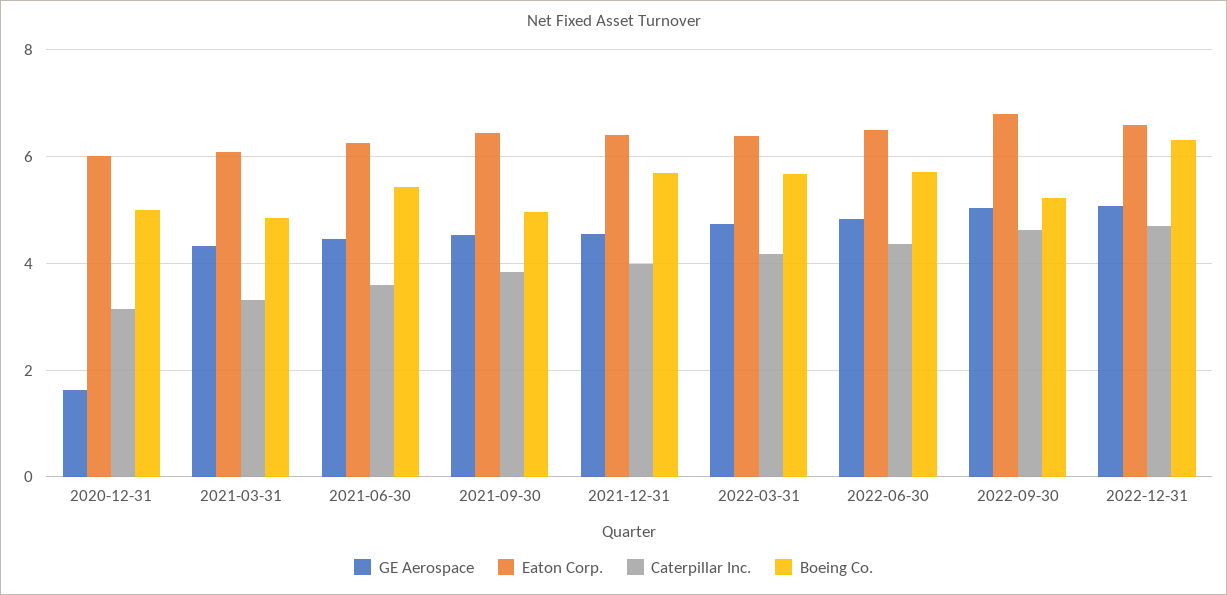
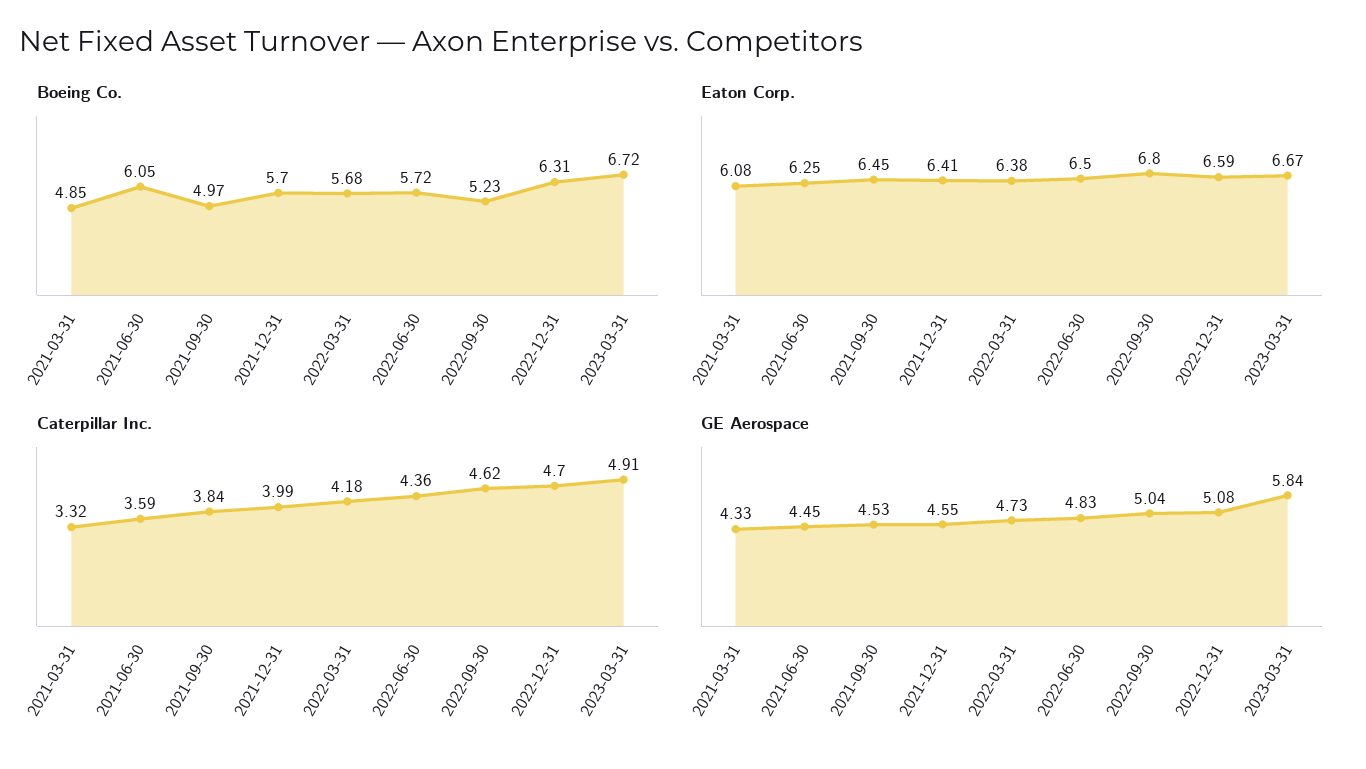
GE Aerospace, 2020-12-31: 1.6 -> none
Eaton Corp., 2020-12-31: 6 -> none
Caterpillar Inc., 2020-12-31: 3.2 -> none
Boeing Co., 2020-12-31: 5 -> none
Boeing Co., 2021-06-30: 5.4 -> 6.05
Boeing Co., 2023-03-31: none -> 6.72
Eaton Corp., 2023-03-31: none -> 6.67
Caterpillar Inc., 2023-03-31: none -> 4.91
GE Aerospace, 2023-03-31: none -> 5.84

